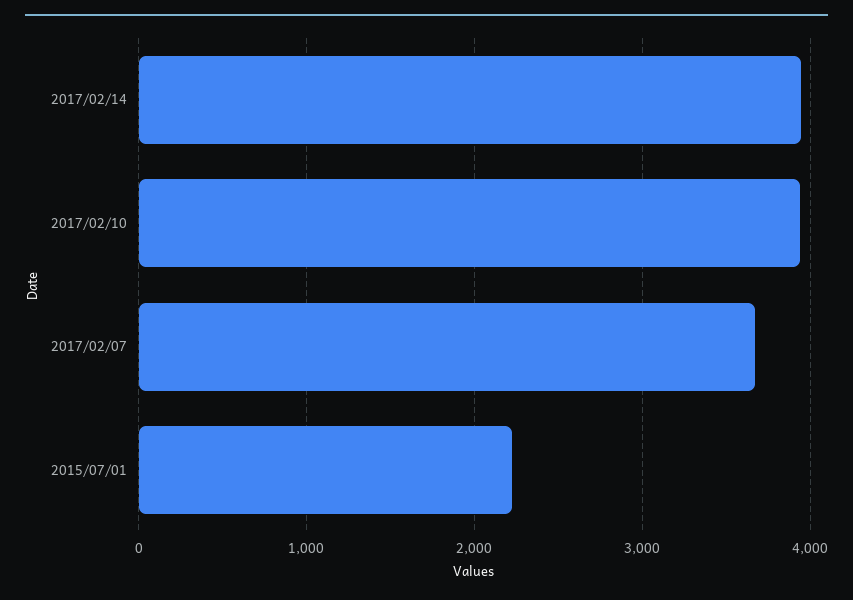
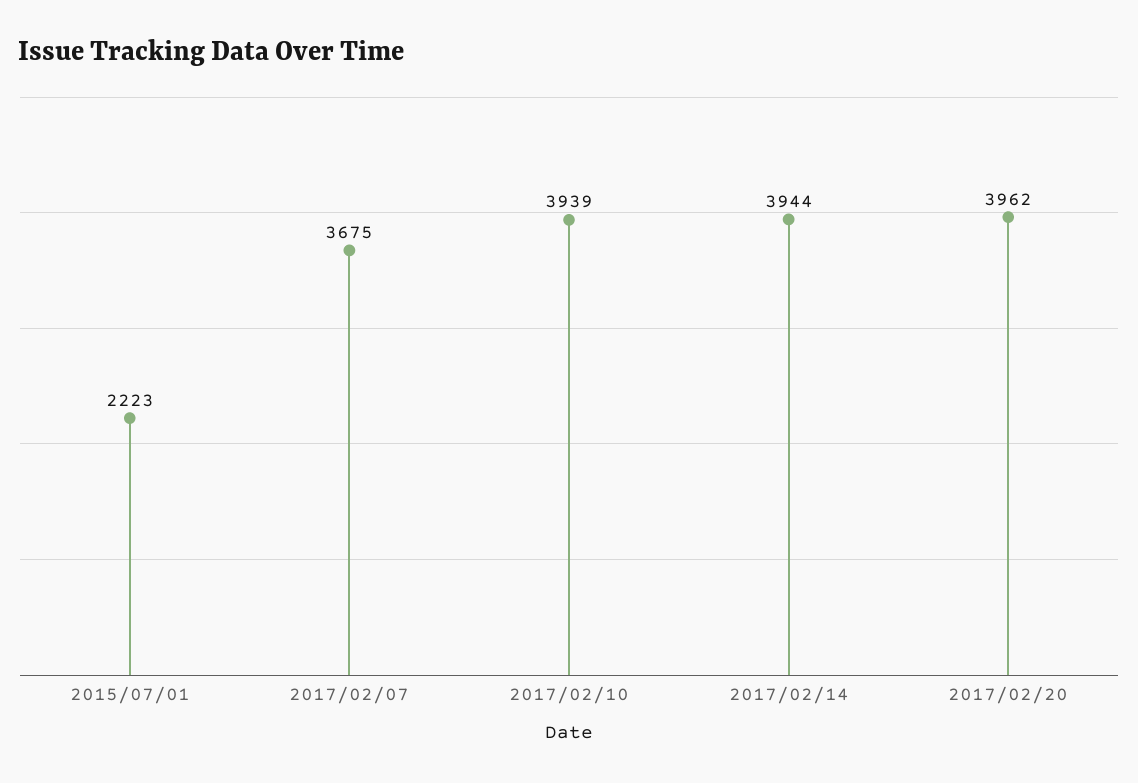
2017/02/20: none -> 3962

